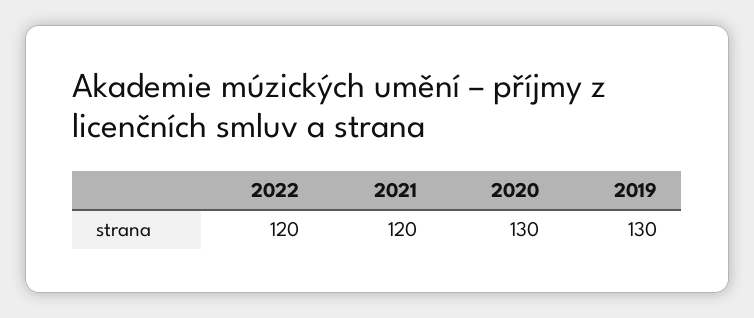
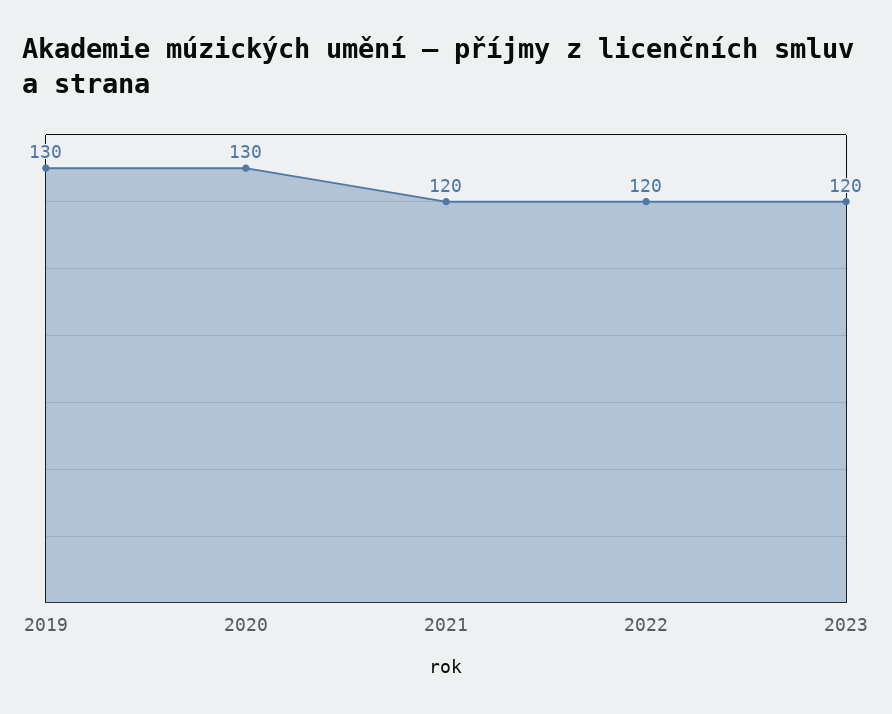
2023: none -> 120

